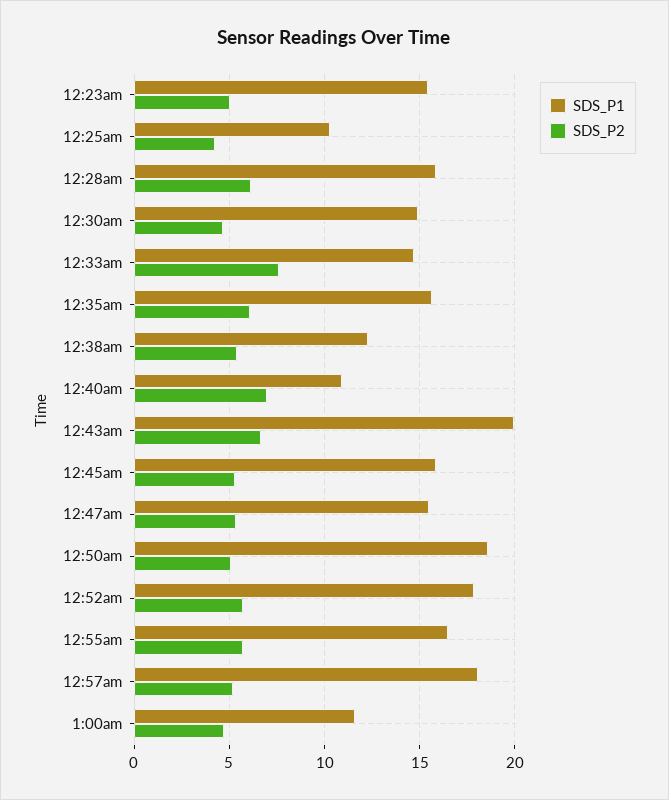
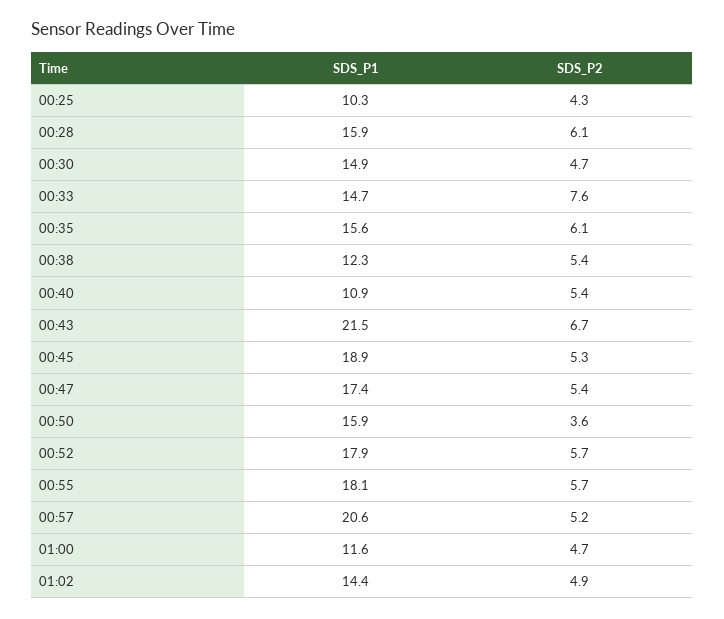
SDS_P1, 12:23am: 15.5 -> none
SDS_P2, 12:23am: 5 -> none
SDS_P2, 12:40am: 7 -> 5.4
SDS_P1, 12:43am: 20 -> 21.5
SDS_P1, 12:45am: 16 -> 18.9
SDS_P1, 12:47am: 15.5 -> 17.4
SDS_P1, 12:50am: 18.5 -> 15.9
SDS_P2, 12:50am: 5 -> 3.6
SDS_P1, 12:55am: 16.5 -> 18.1
SDS_P1, 12:57am: 18 -> 20.6
SDS_P1, 01:02: none -> 14.4
SDS_P2, 01:02: none -> 4.9

